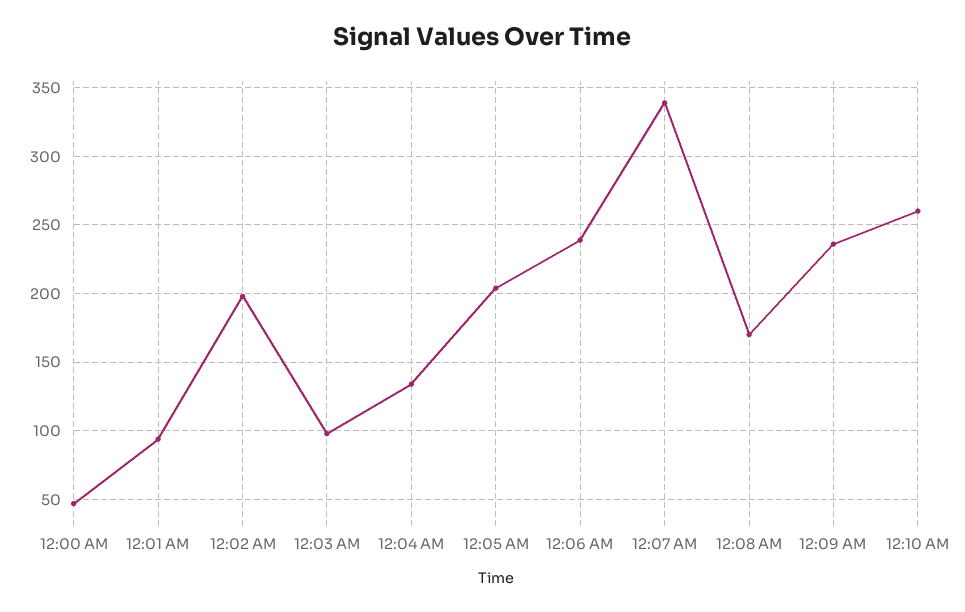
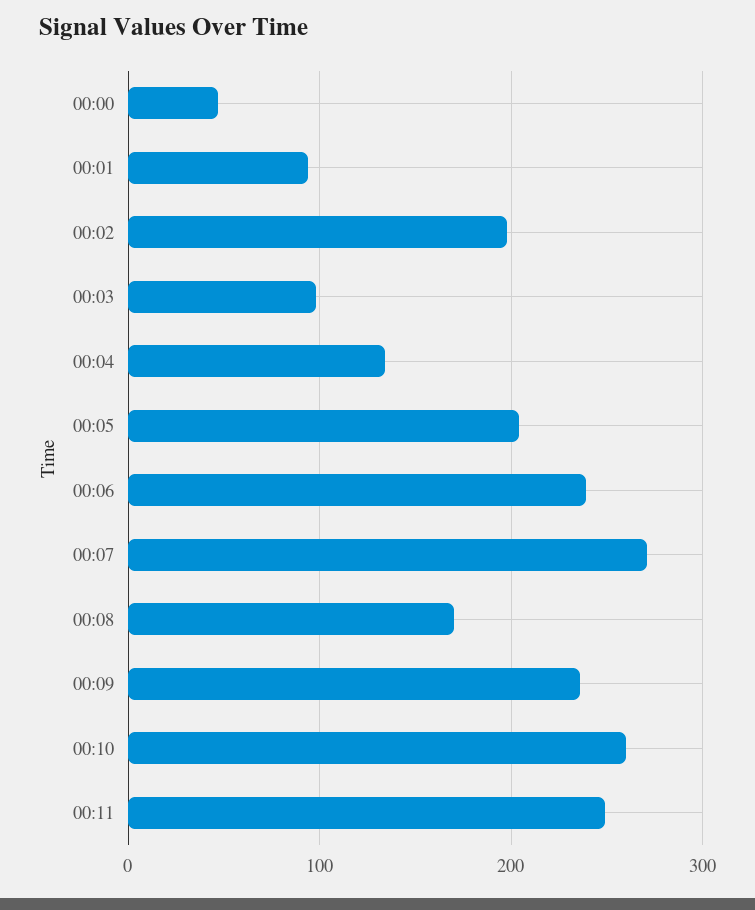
12:07 AM: 340 -> 270
00:11: none -> 250

